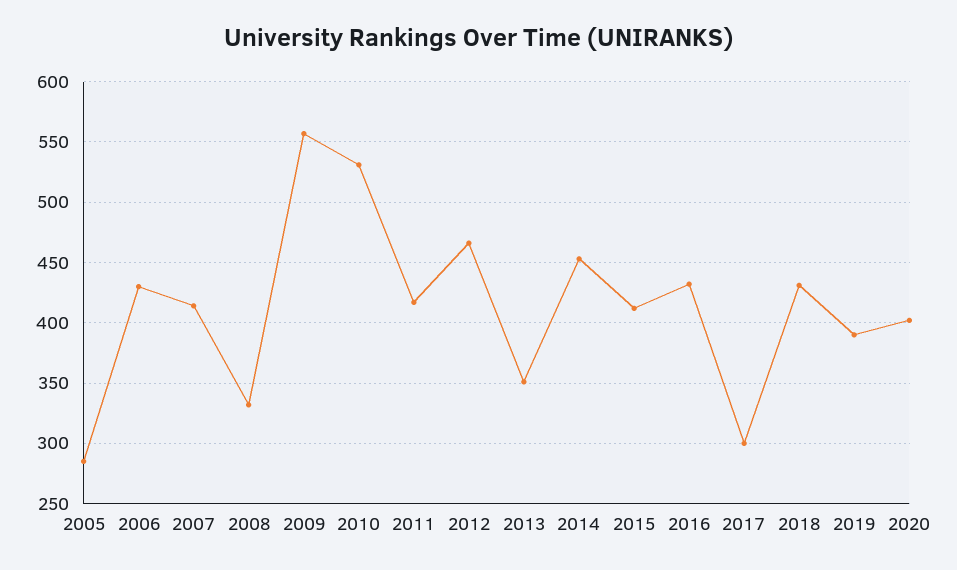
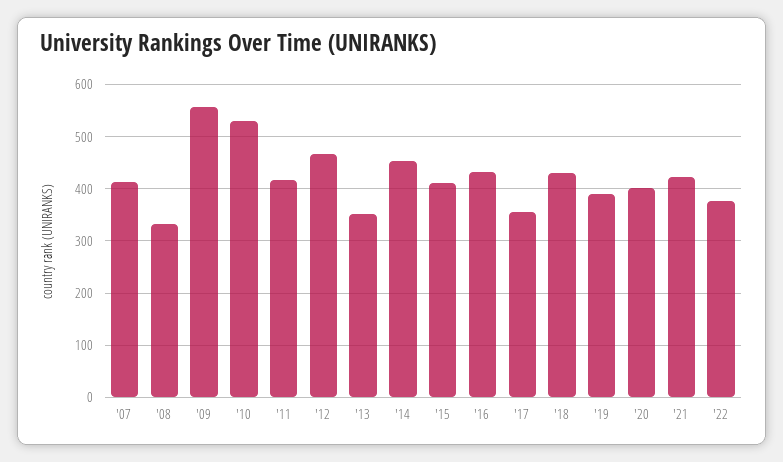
2005: 285 -> none
2006: 430 -> none
2017: 300 -> 360
'21: none -> 420
'22: none -> 380

